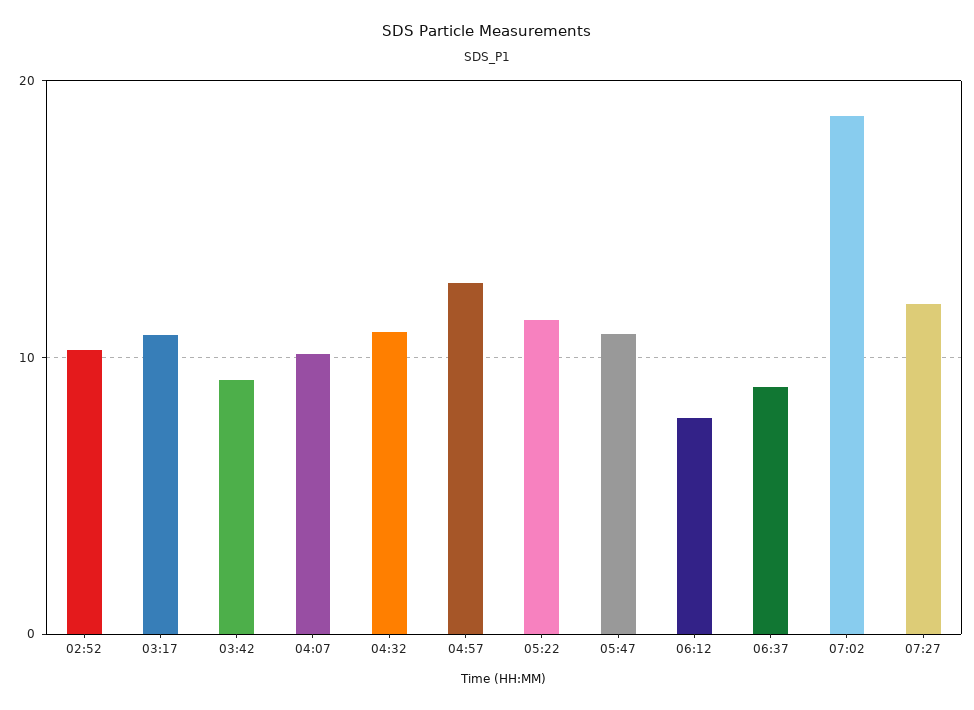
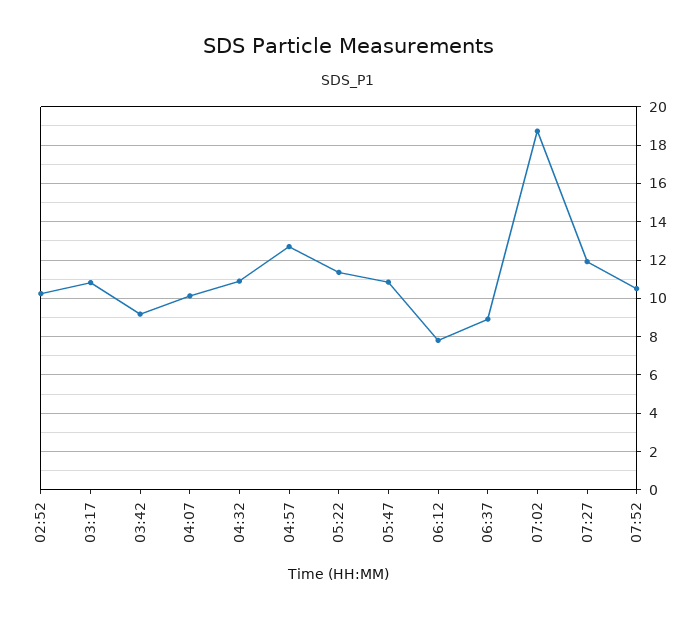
07:52: none -> 10.5

